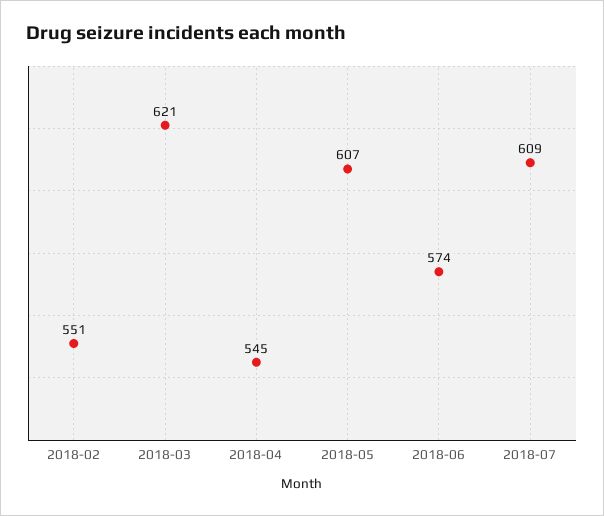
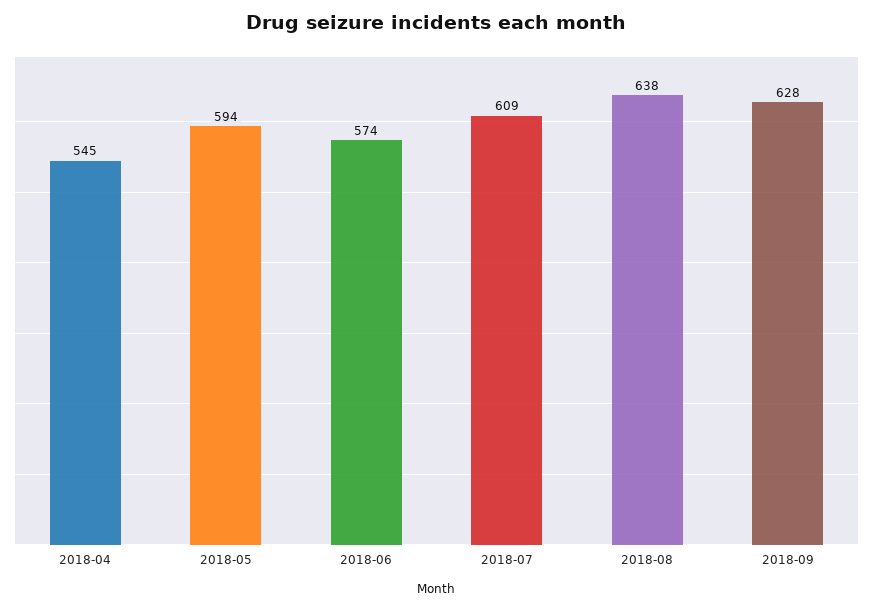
2018-02: 551 -> none
2018-03: 621 -> none
2018-05: 607 -> 594
2018-08: none -> 638
2018-09: none -> 628

